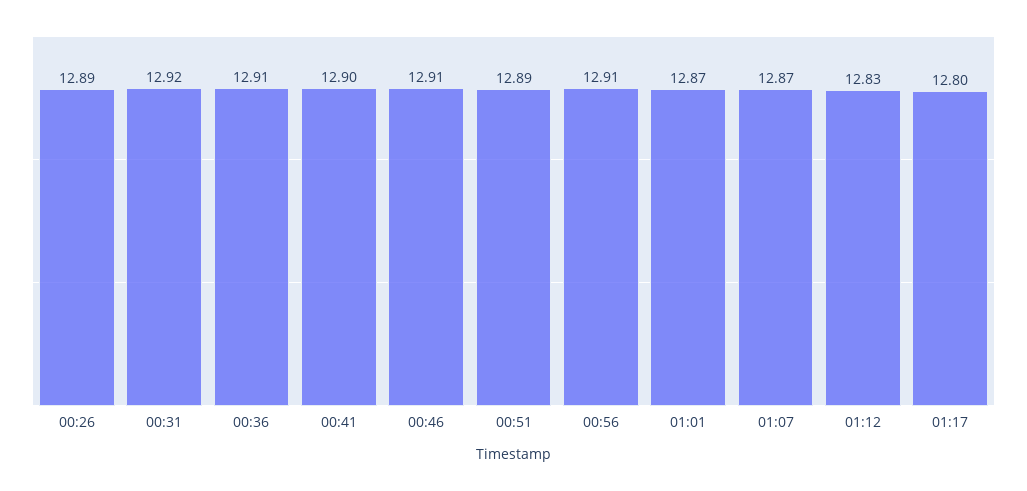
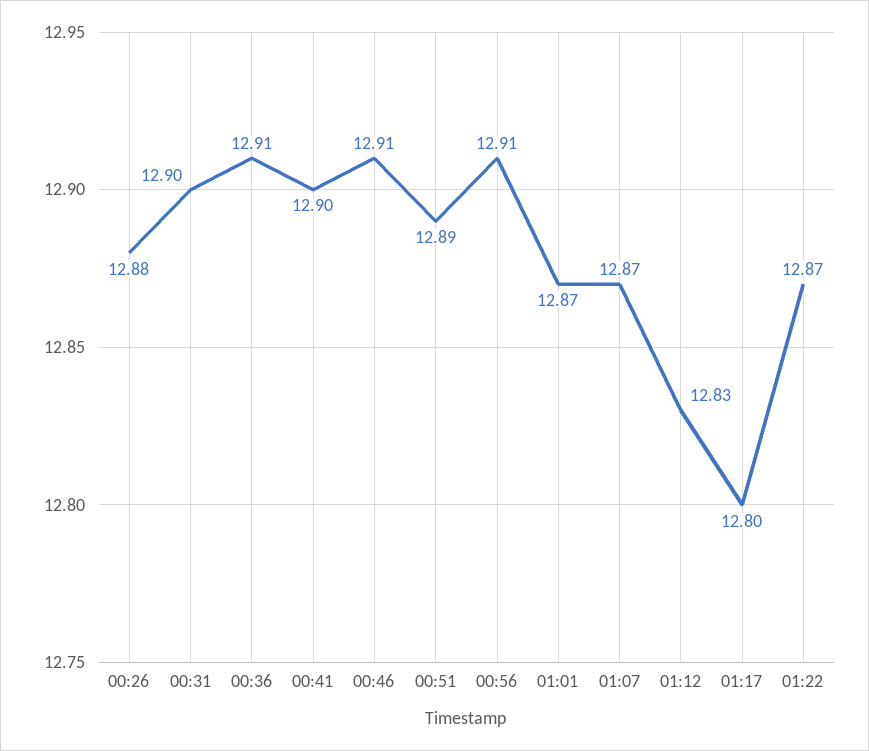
00:26: 12.89 -> 12.88
00:31: 12.92 -> 12.9
01:22: none -> 12.87

